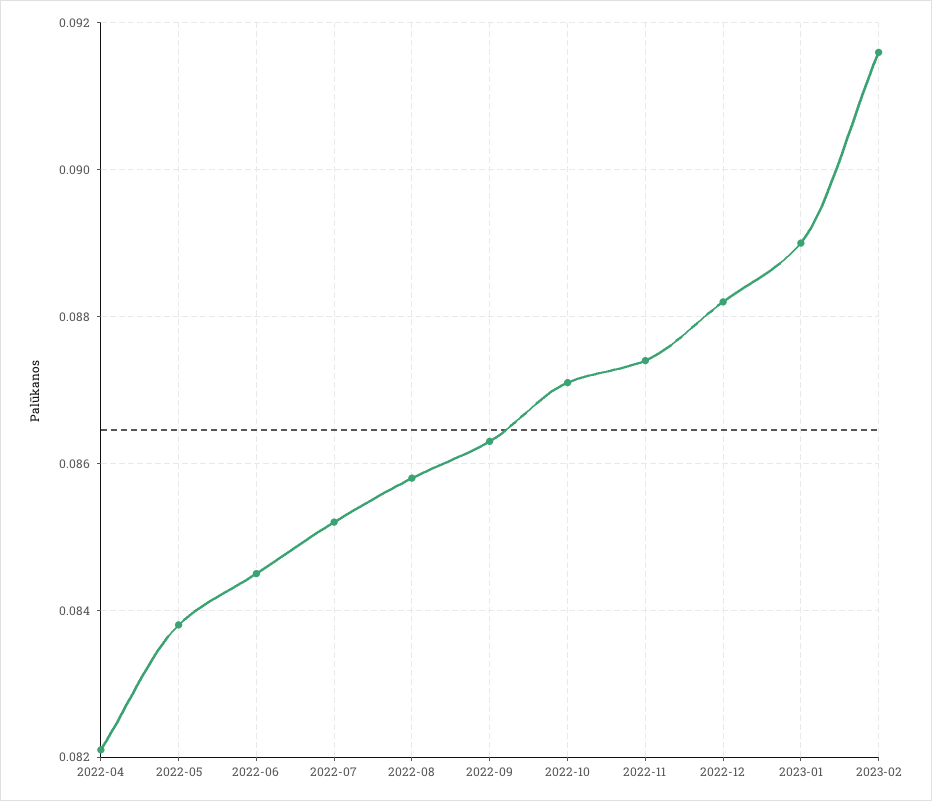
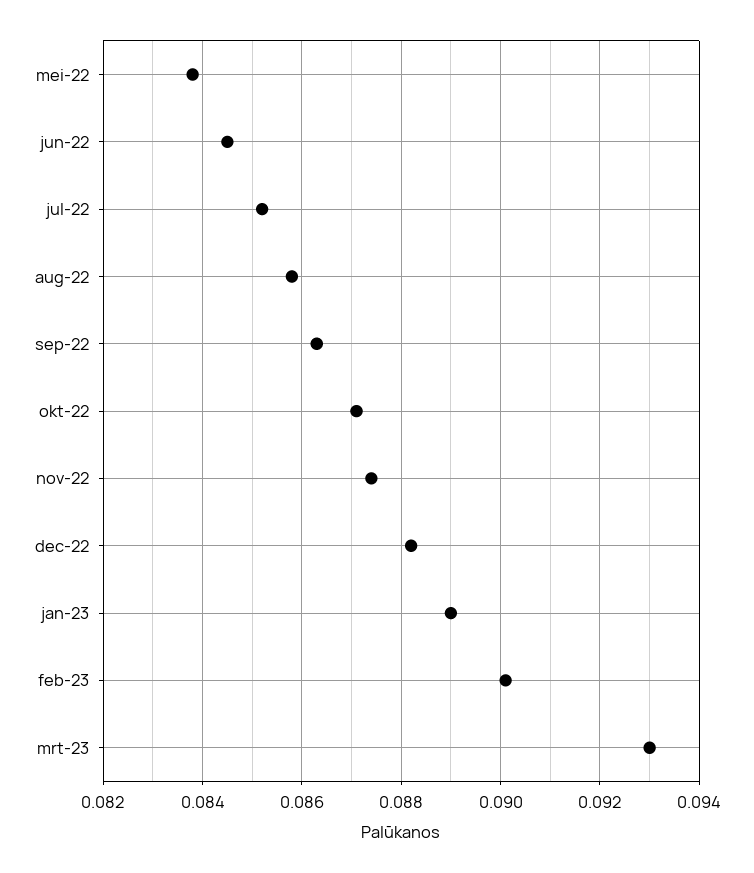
2022-04: 0.082 -> none
2023-02: 0.0915 -> 0.09
mrt-23: none -> 0.093

